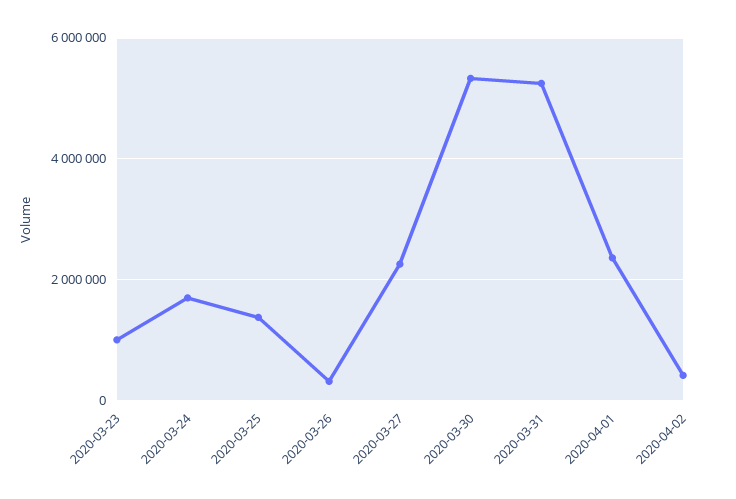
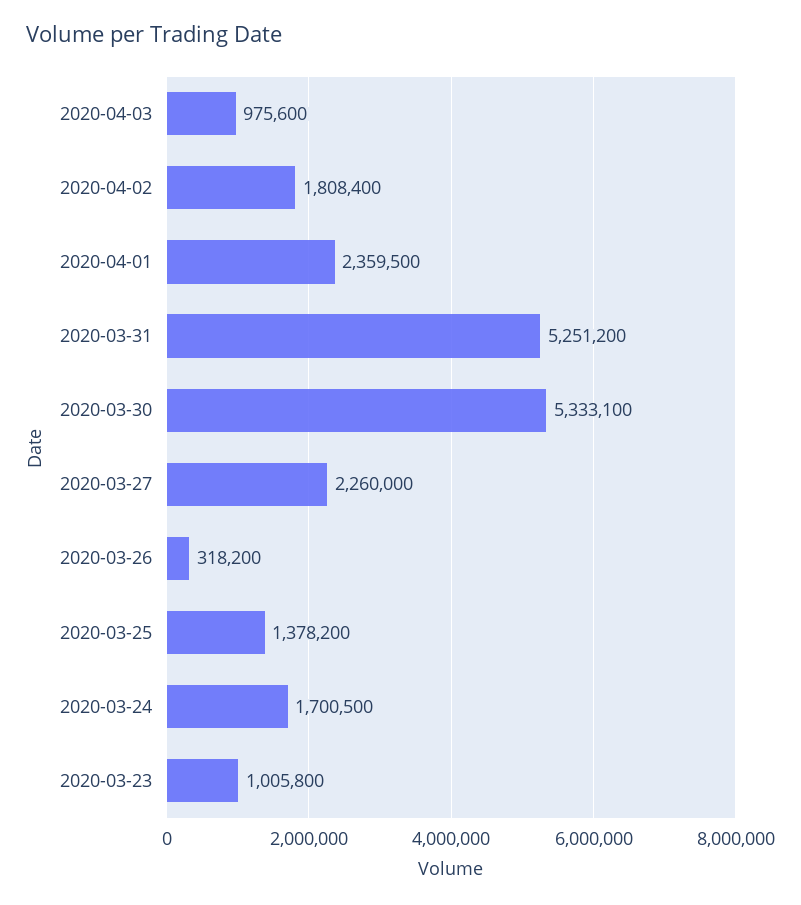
2020-04-02: 400000 -> 1808400
2020-04-03: none -> 975600

